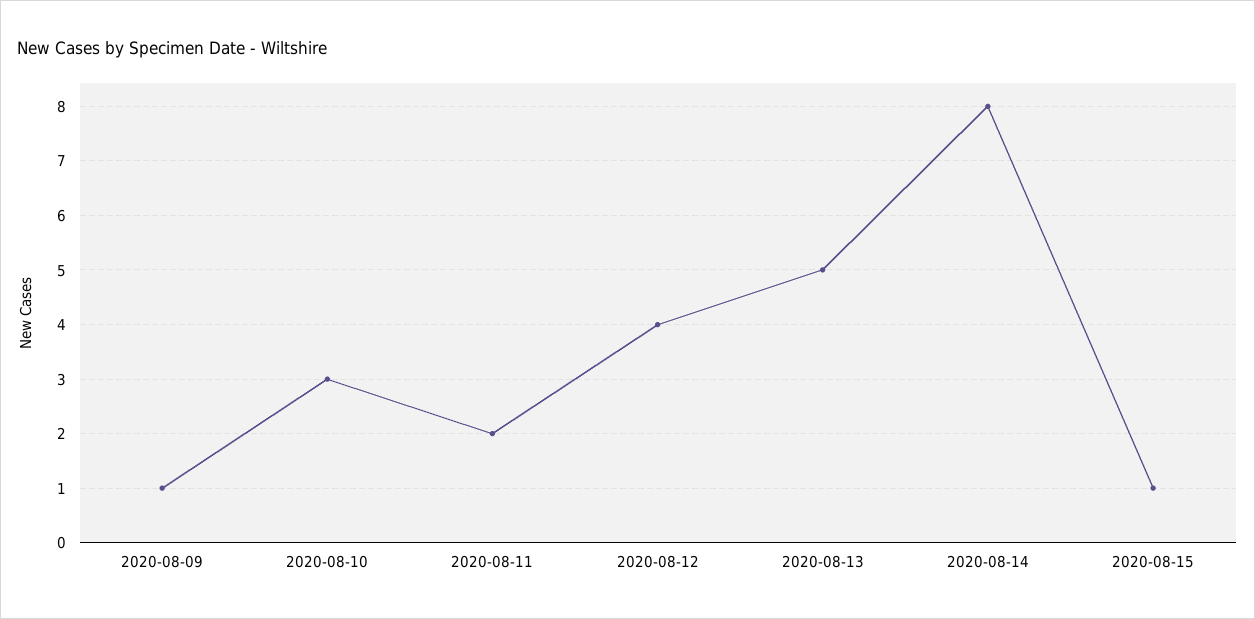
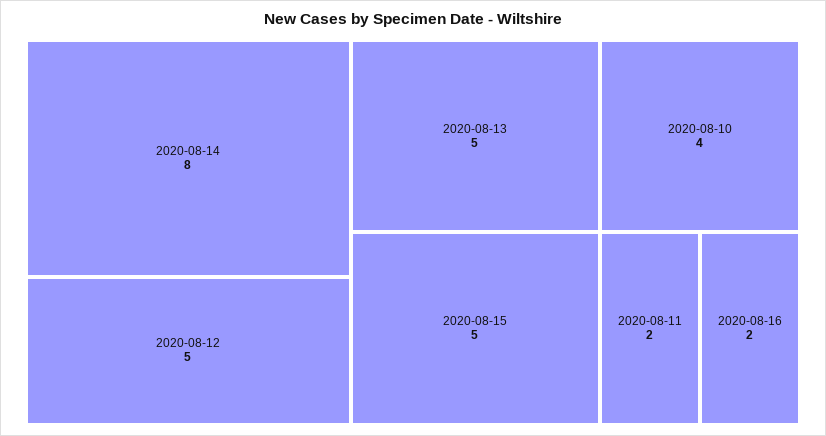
2020-08-09: 1 -> none
2020-08-10: 3 -> 4
2020-08-12: 4 -> 5
2020-08-15: 1 -> 5
2020-08-16: none -> 2

